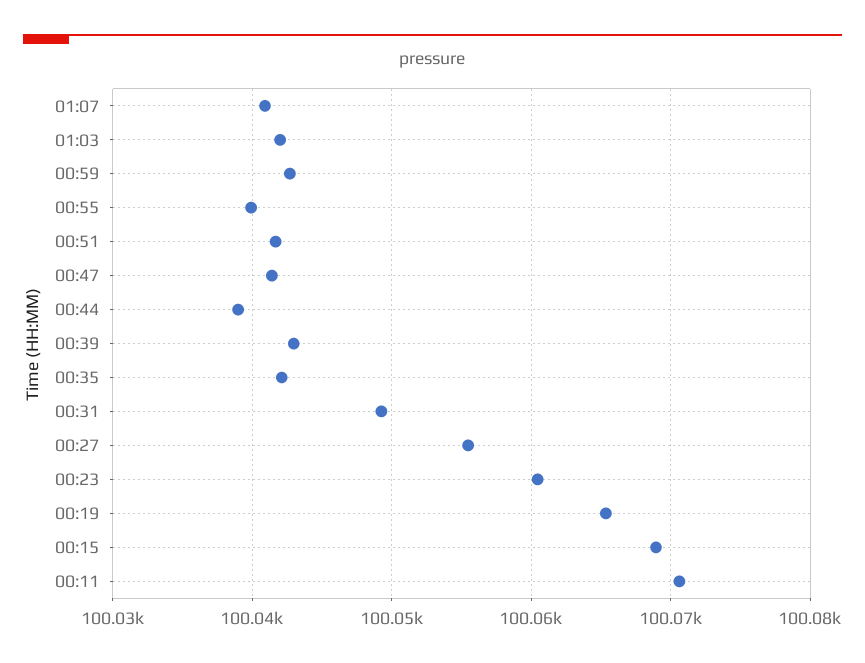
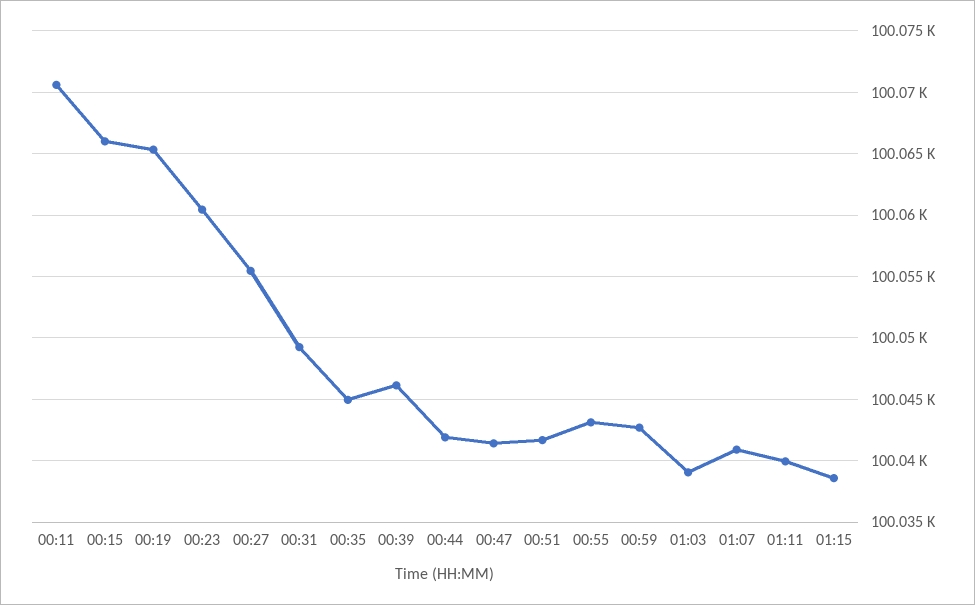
01:03: 100042 -> 100039
00:55: 100040 -> 100043
00:44: 100039 -> 100042
00:39: 100043 -> 100046
00:35: 100042 -> 100045
00:15: 100069 -> 100066
01:11: none -> 100040
01:15: none -> 100038.5

